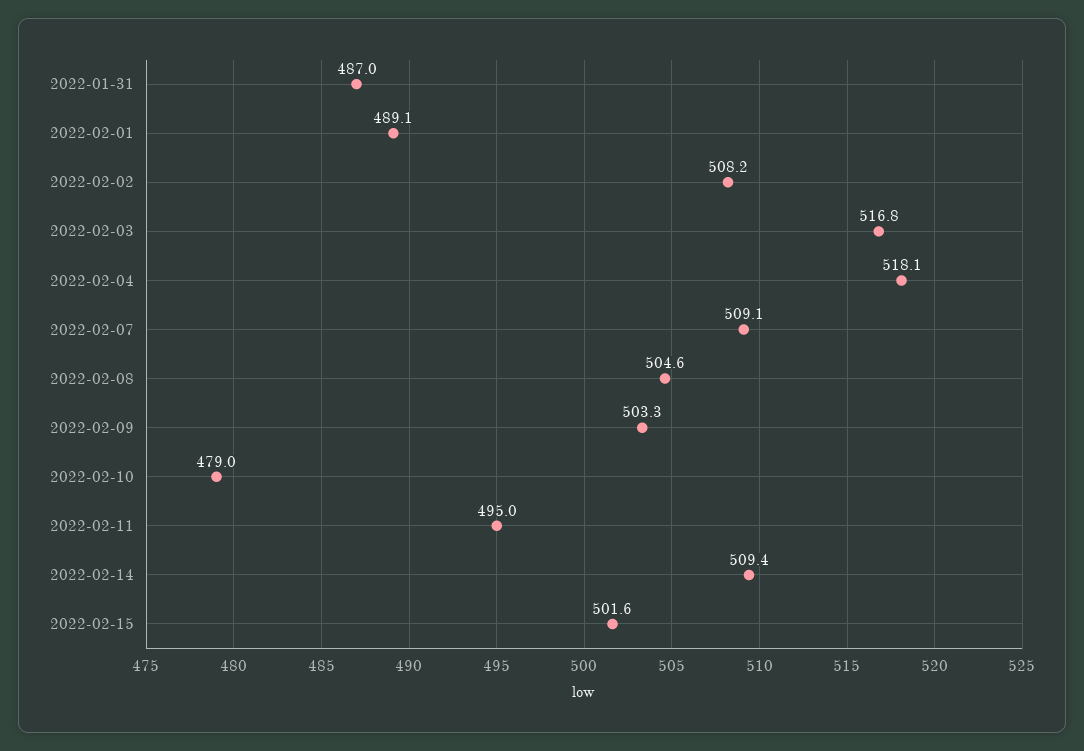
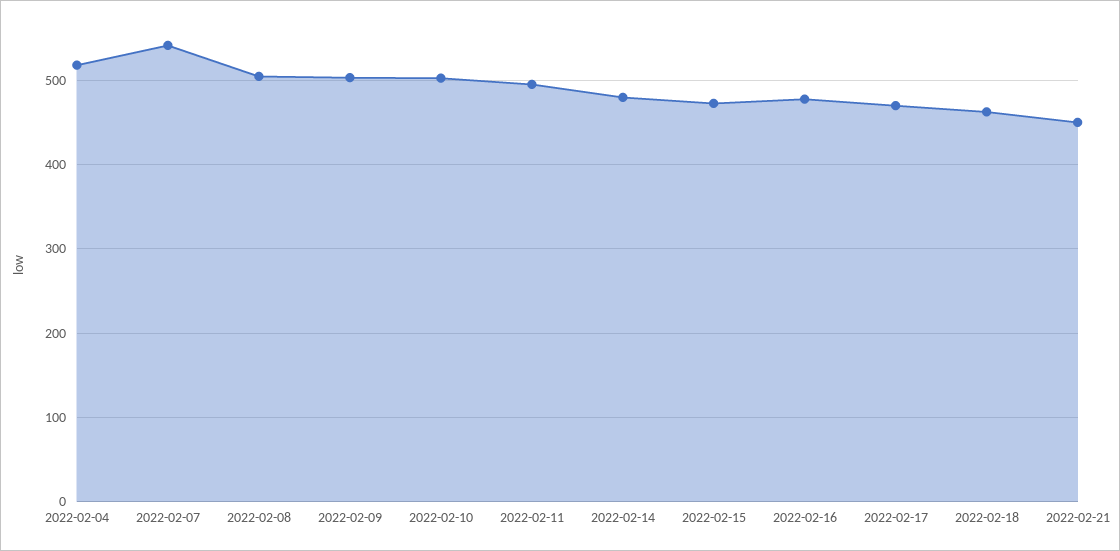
2022-01-31: 487 -> none
2022-02-01: 489.1 -> none
2022-02-02: 508.2 -> none
2022-02-03: 516.8 -> none
2022-02-07: 509.1 -> 540
2022-02-10: 479 -> 500
2022-02-14: 509.4 -> 480
2022-02-15: 501.6 -> 470
2022-02-16: none -> 480
2022-02-17: none -> 470
2022-02-18: none -> 460
2022-02-21: none -> 450

